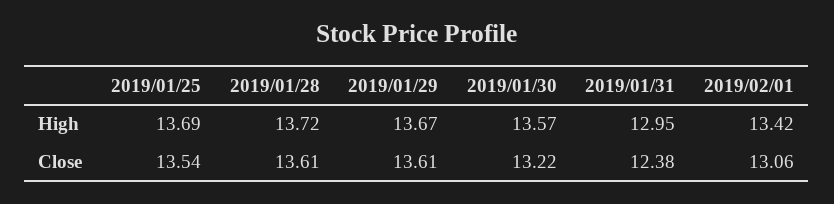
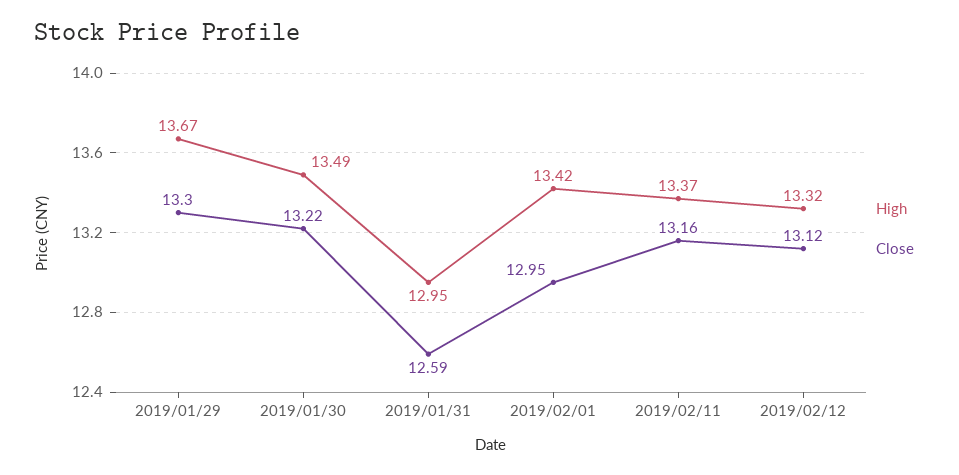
High, 2019/01/25: 13.69 -> none
High, 2019/01/28: 13.72 -> none
High, 2019/01/30: 13.57 -> 13.49
Close, 2019/01/25: 13.54 -> none
Close, 2019/01/28: 13.61 -> none
Close, 2019/01/29: 13.61 -> 13.3
Close, 2019/01/31: 12.38 -> 12.59
Close, 2019/02/01: 13.06 -> 12.95
High, 2019/02/11: none -> 13.37
Close, 2019/02/11: none -> 13.16
High, 2019/02/12: none -> 13.32
Close, 2019/02/12: none -> 13.12

